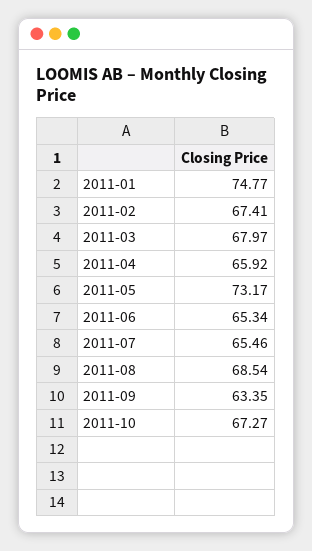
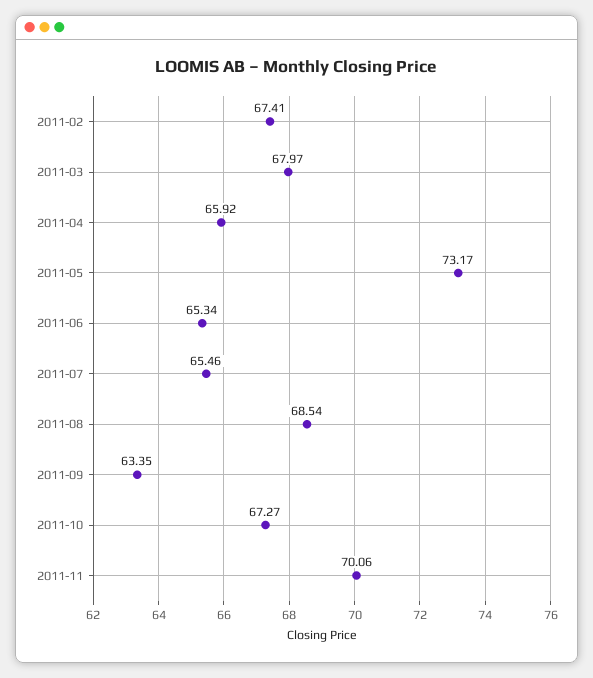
2011-01: 74.77 -> none
2011-11: none -> 70.06

